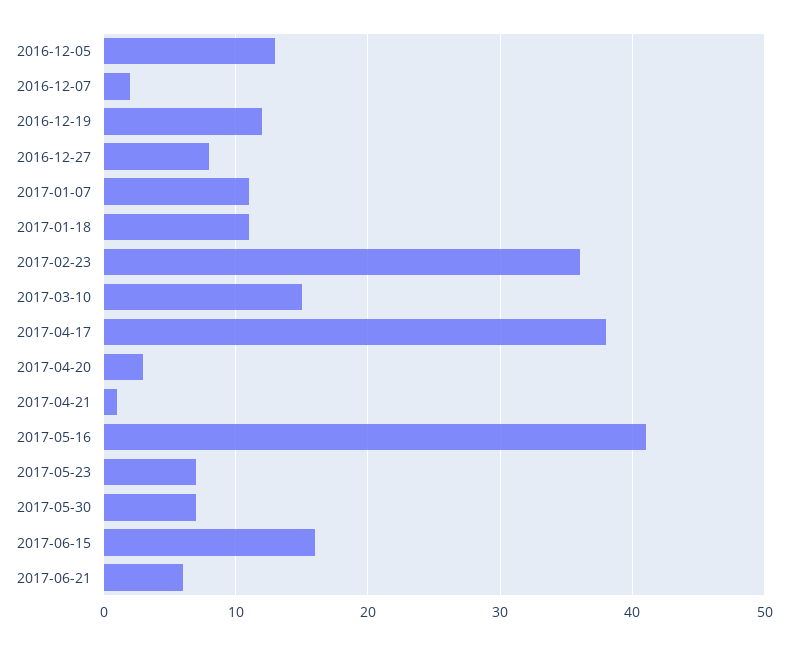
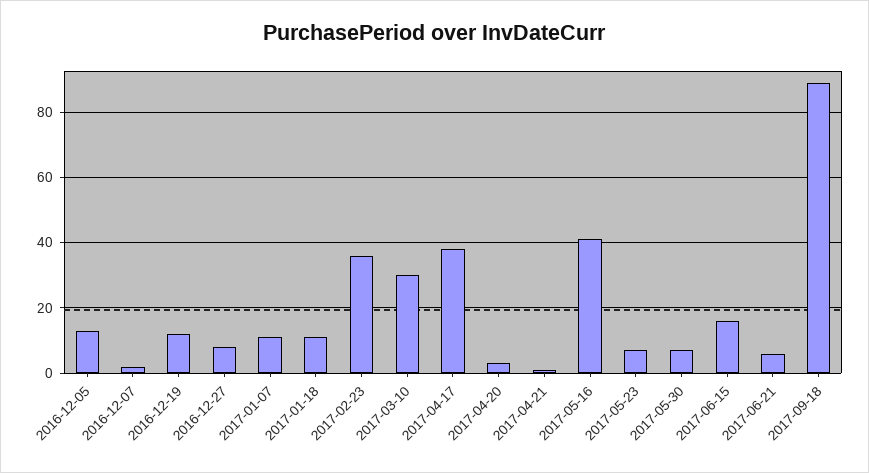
2017-03-10: 15 -> 30
2017-09-18: none -> 90

